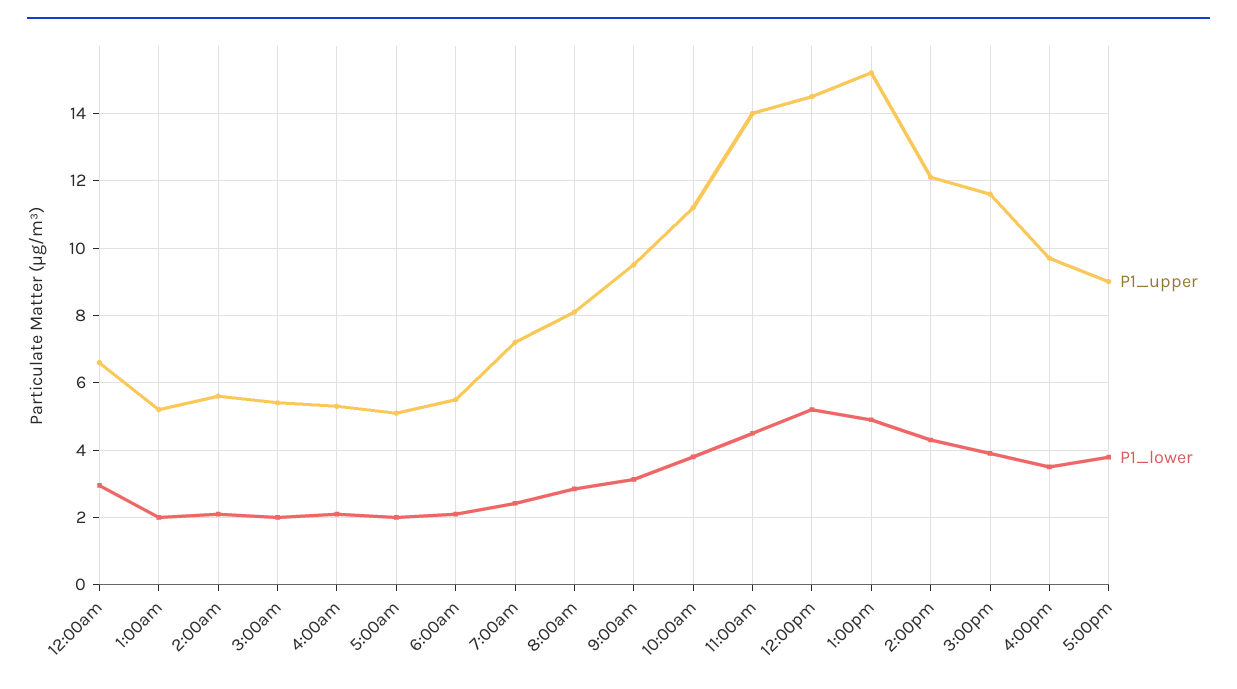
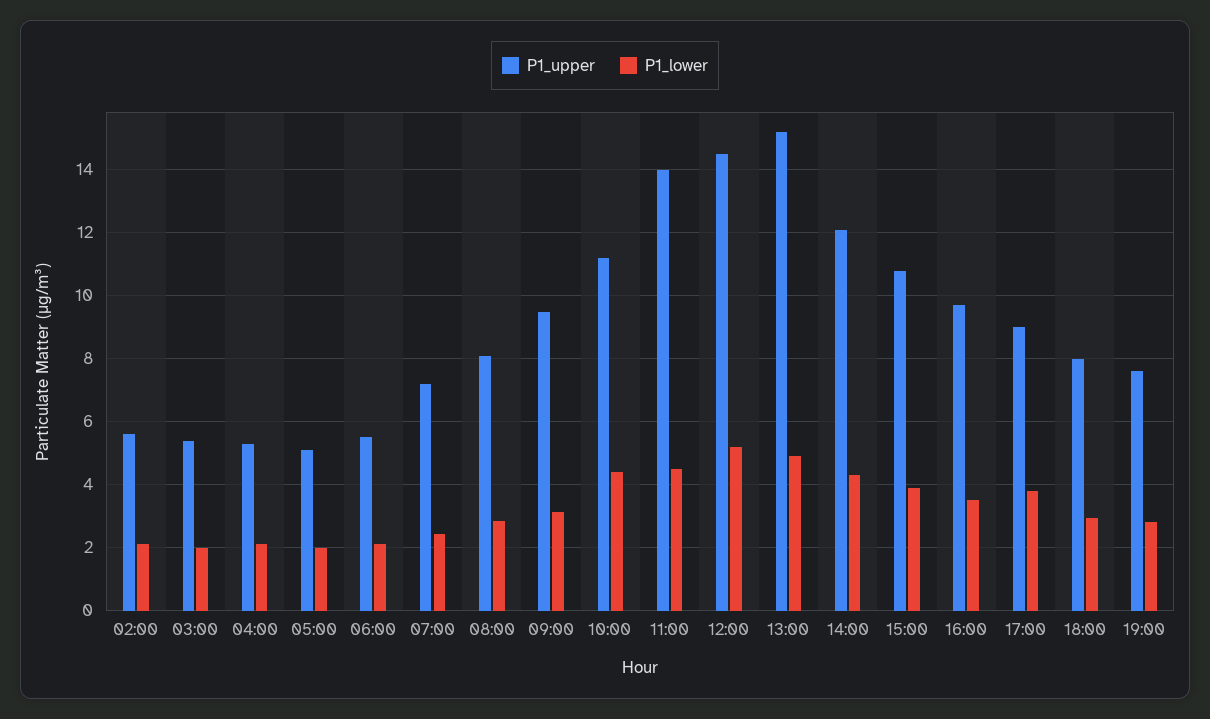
P1_upper, 12:00am: 6.6 -> none
P1_lower, 12:00am: 3 -> none
P1_upper, 1:00am: 5.2 -> none
P1_lower, 1:00am: 2 -> none
P1_lower, 10:00am: 3.8 -> 4.4
P1_upper, 3:00pm: 11.6 -> 10.8
P1_upper, 18:00: none -> 8
P1_lower, 18:00: none -> 3
P1_upper, 19:00: none -> 7.6
P1_lower, 19:00: none -> 2.8

